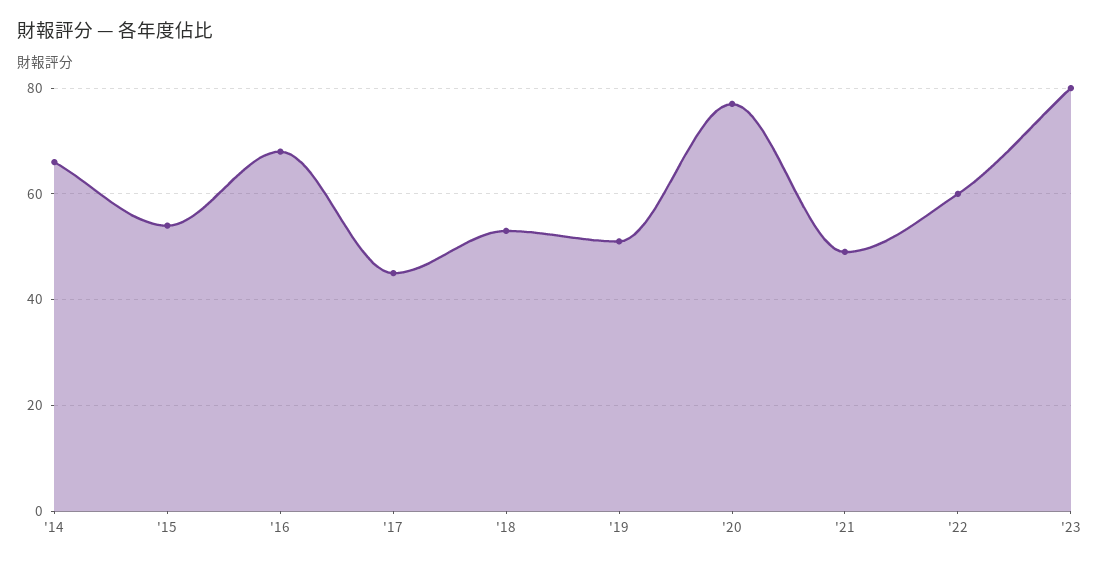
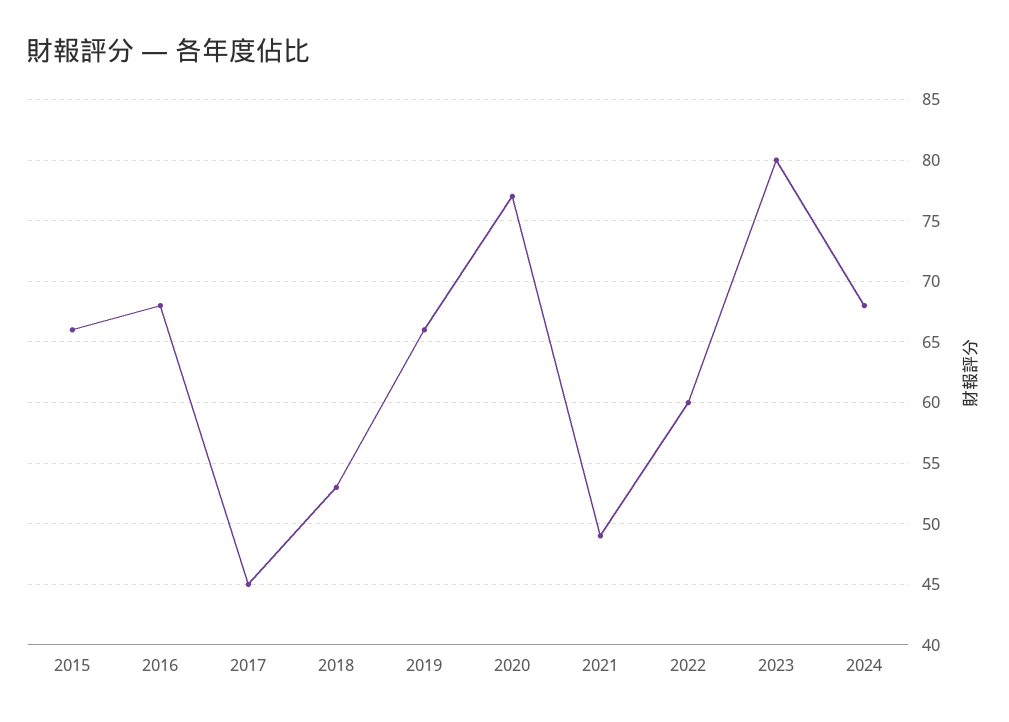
'14: 65 -> none
'15: 55 -> 66
'19: 50 -> 66
2024: none -> 68

